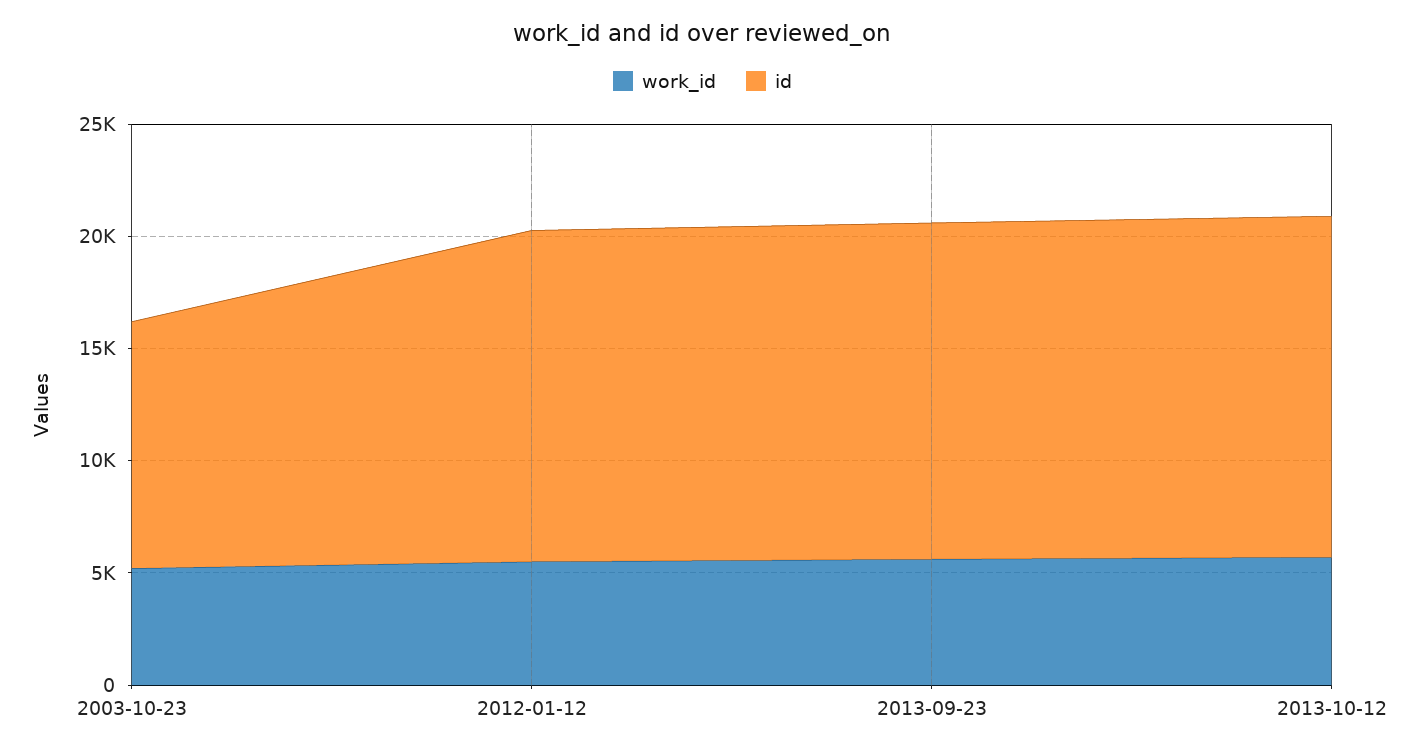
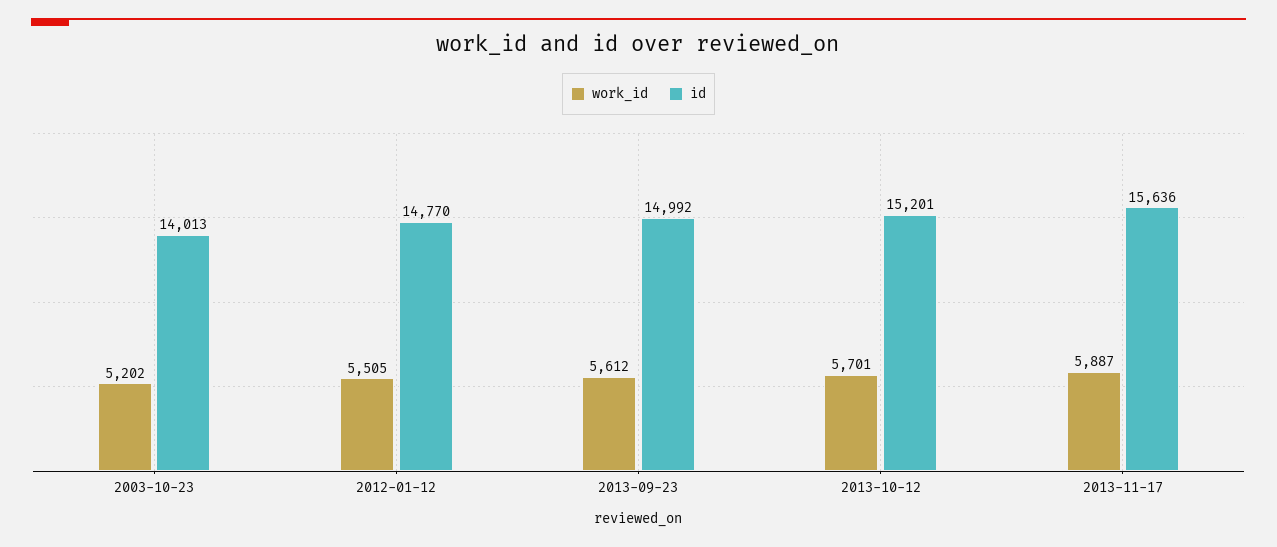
id, 2003-10-23: 11000 -> 14013
work_id, 2013-11-17: none -> 5887
id, 2013-11-17: none -> 15636

